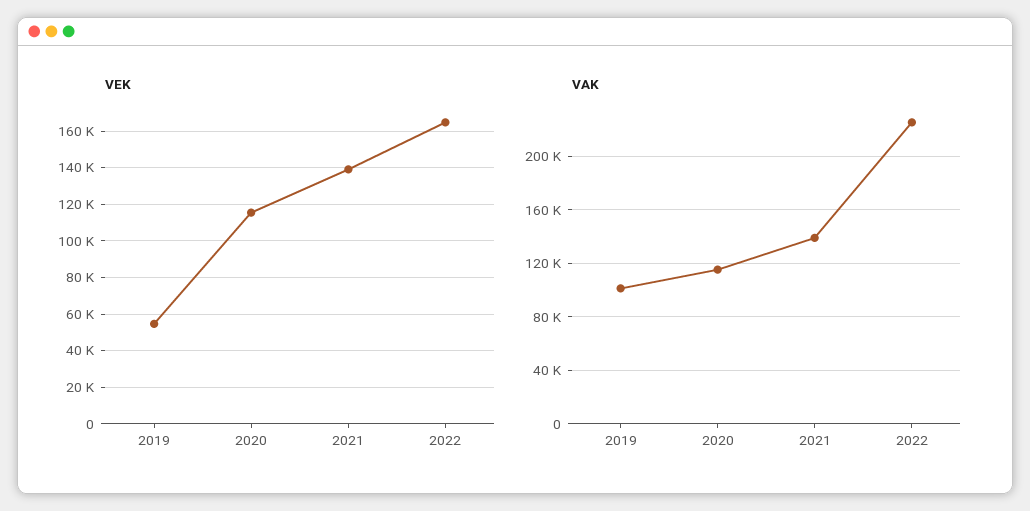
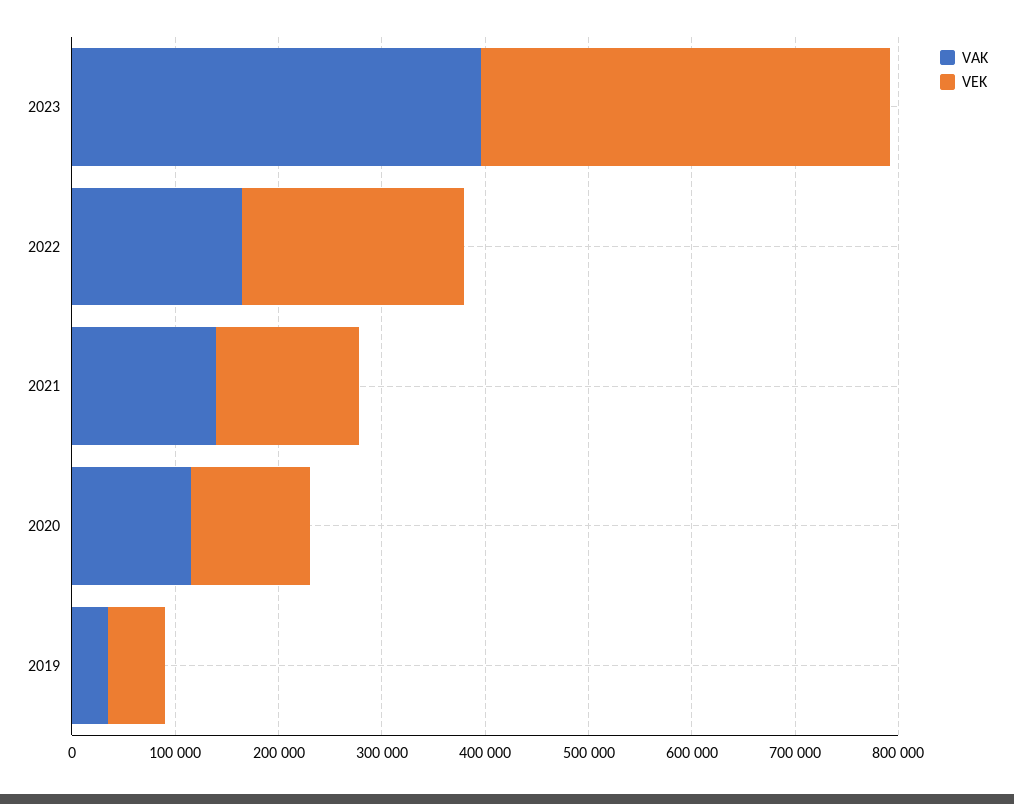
VEK, 2022: 165000 -> 220000
VAK, 2019: 100000 -> 40000
VAK, 2022: 225000 -> 160000
VAK, 2023: none -> 400000
VEK, 2023: none -> 400000

